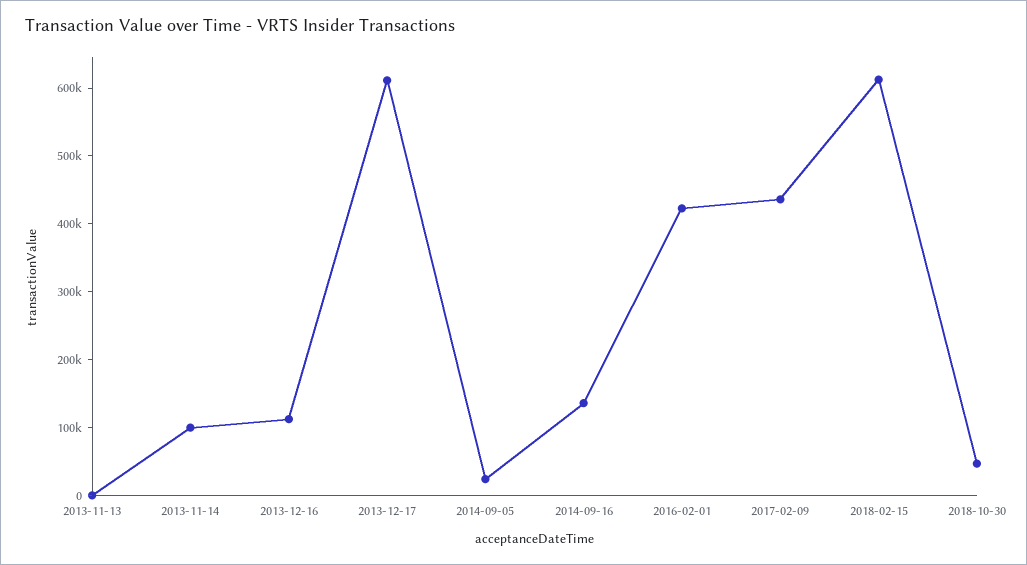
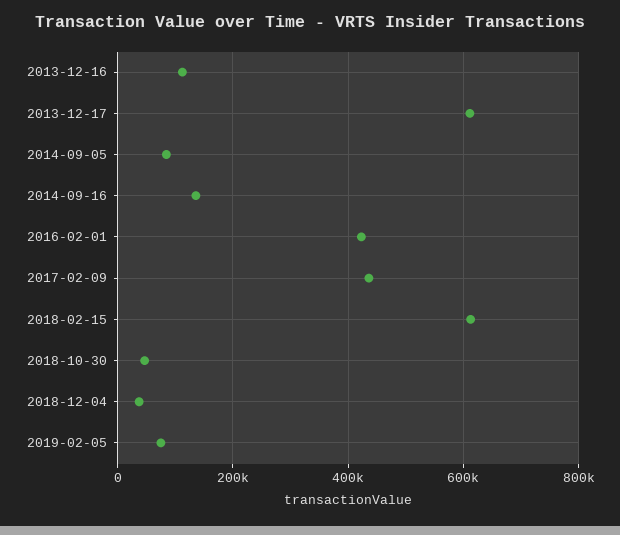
2013-11-13: 0 -> none
2013-11-14: 100000 -> none
2014-09-05: 20000 -> 80000
2018-12-04: none -> 40000
2019-02-05: none -> 80000

